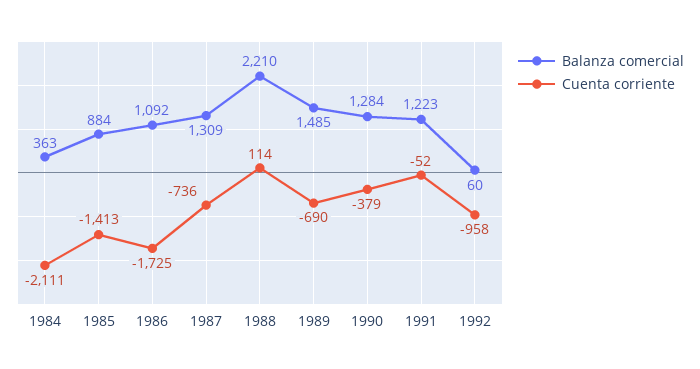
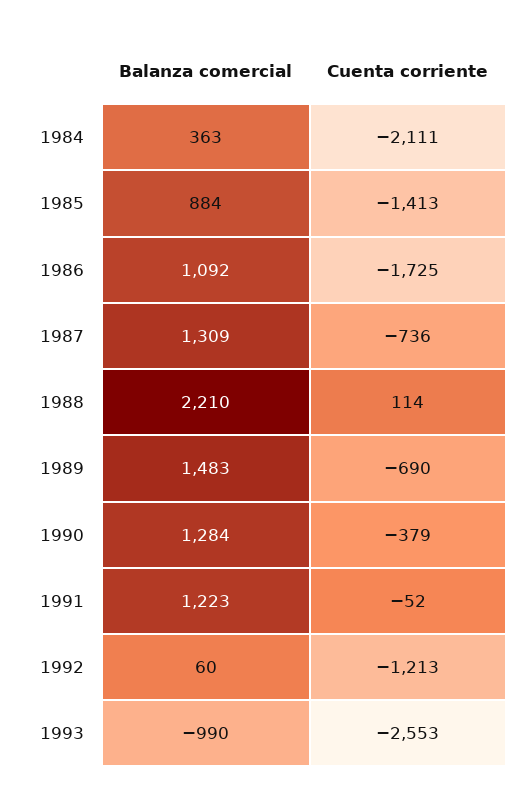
Balanza comercial, 1989: 1485 -> 1483
Cuenta corriente, 1992: -958 -> -1213
Balanza comercial, 1993: none -> -990
Cuenta corriente, 1993: none -> -2553

